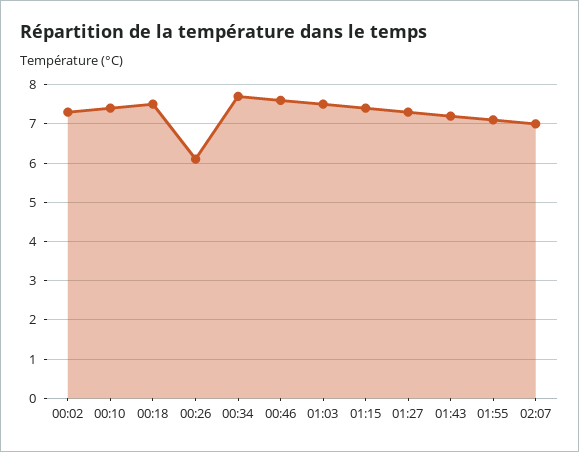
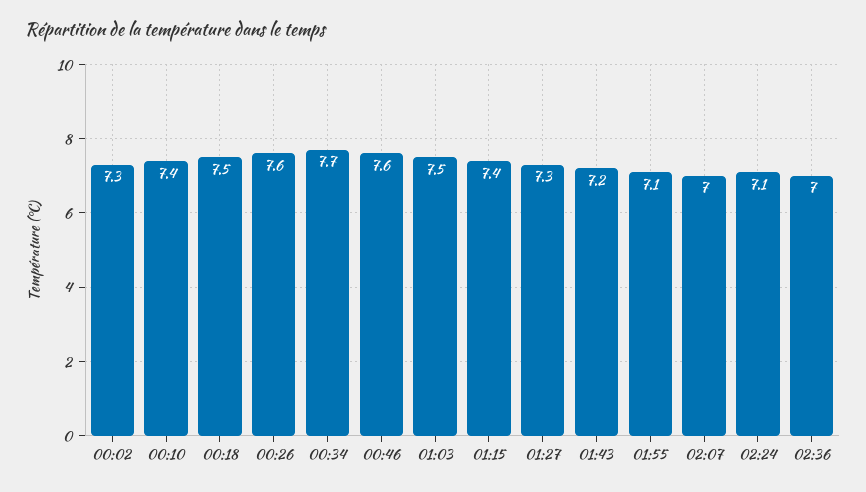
00:26: 6 -> 7.6
02:24: none -> 7.1
02:36: none -> 7

